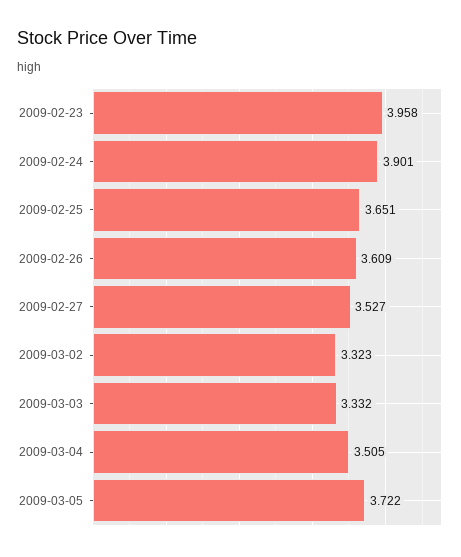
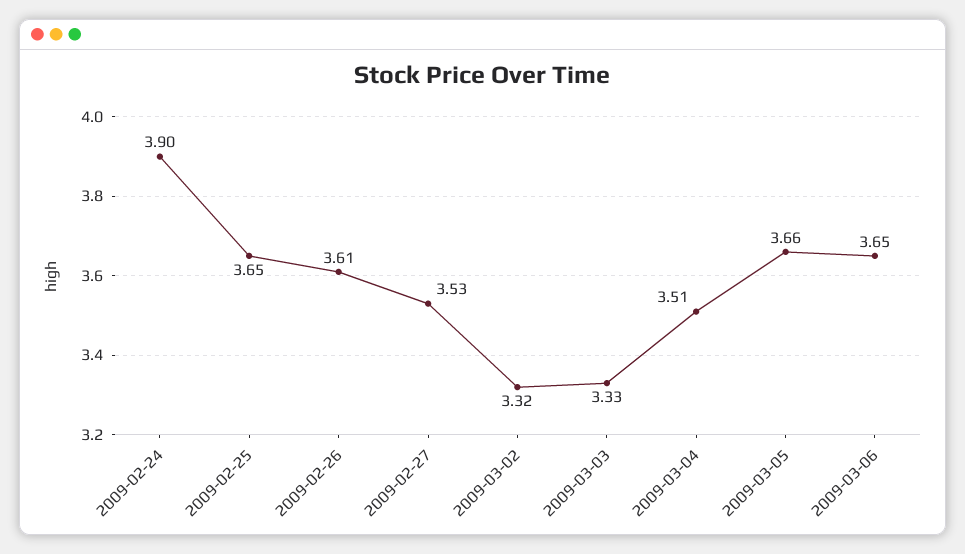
2009-02-23: 3.958 -> none
2009-03-05: 3.722 -> 3.66
2009-03-06: none -> 3.65

